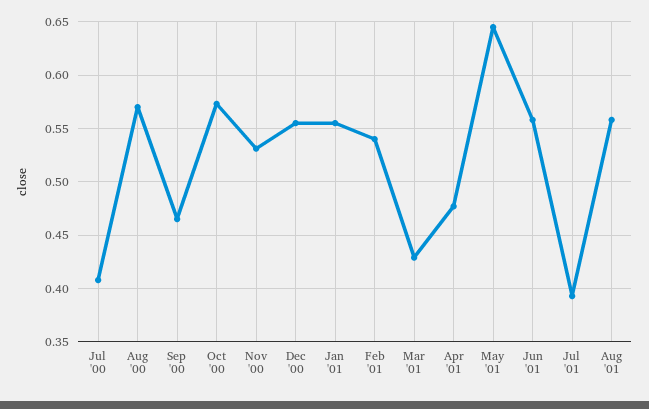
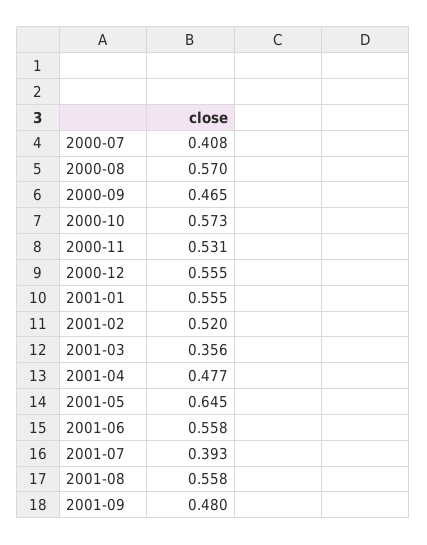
Feb '01: 0.54 -> 0.52
Mar '01: 0.43 -> 0.356
2001-09: none -> 0.48

